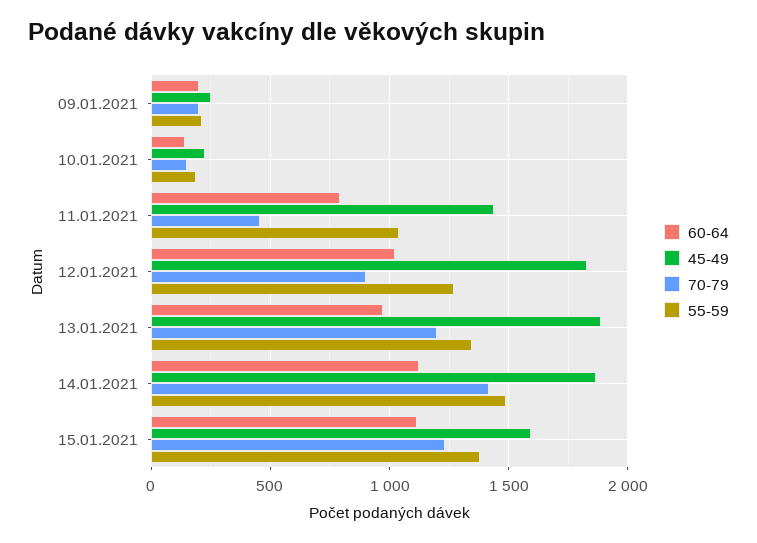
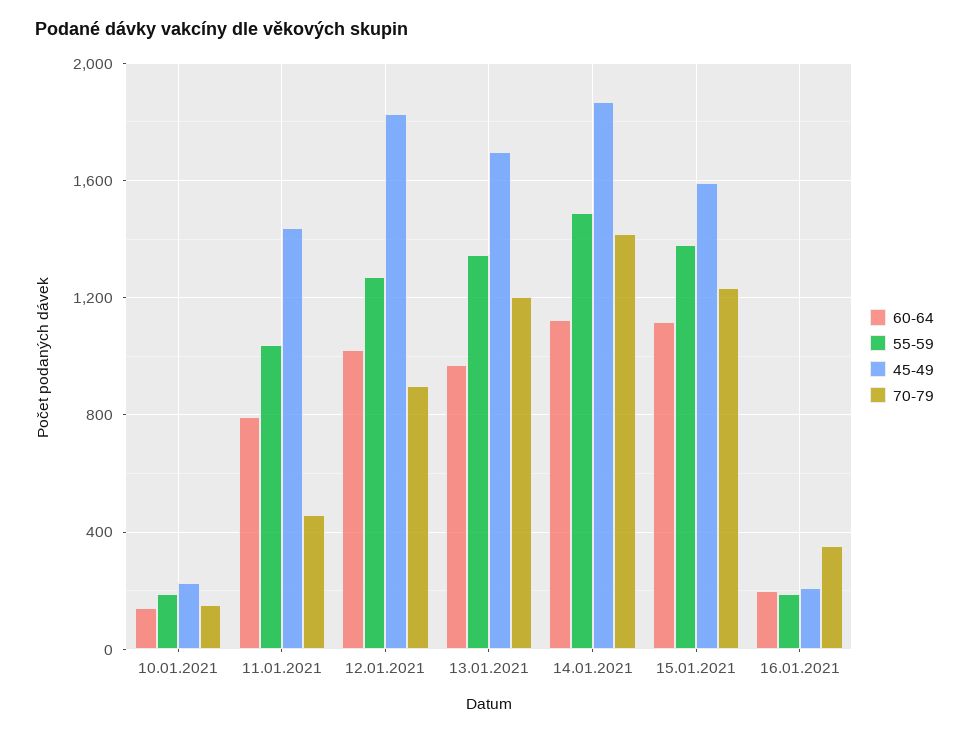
60-64, 09.01.2021: 200 -> none
45-49, 09.01.2021: 250 -> none
70-79, 09.01.2021: 200 -> none
55-59, 09.01.2021: 200 -> none
45-49, 13.01.2021: 1900 -> 1700
60-64, 16.01.2021: none -> 200
55-59, 16.01.2021: none -> 200
45-49, 16.01.2021: none -> 200
70-79, 16.01.2021: none -> 350

